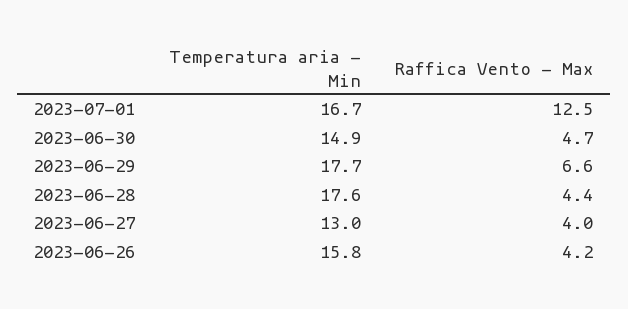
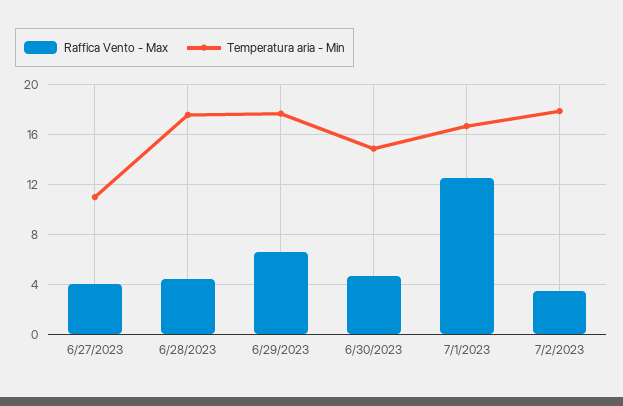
Temperatura aria - Min, 2023-06-27: 13 -> 11
Temperatura aria - Min, 2023-06-26: 15.8 -> none
Raffica Vento - Max, 2023-06-26: 4.2 -> none
Raffica Vento - Max, 7/2/2023: none -> 3.5
Temperatura aria - Min, 7/2/2023: none -> 18

